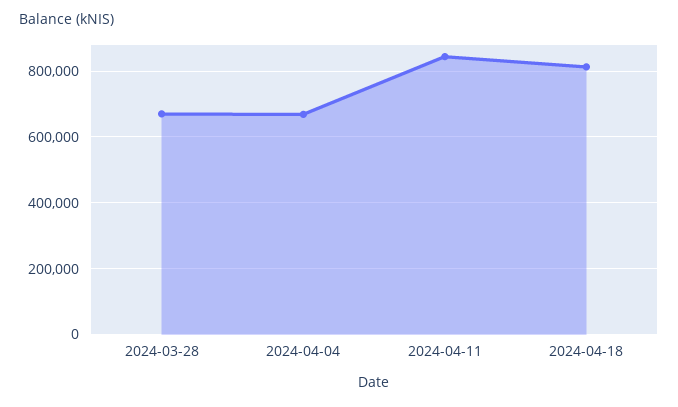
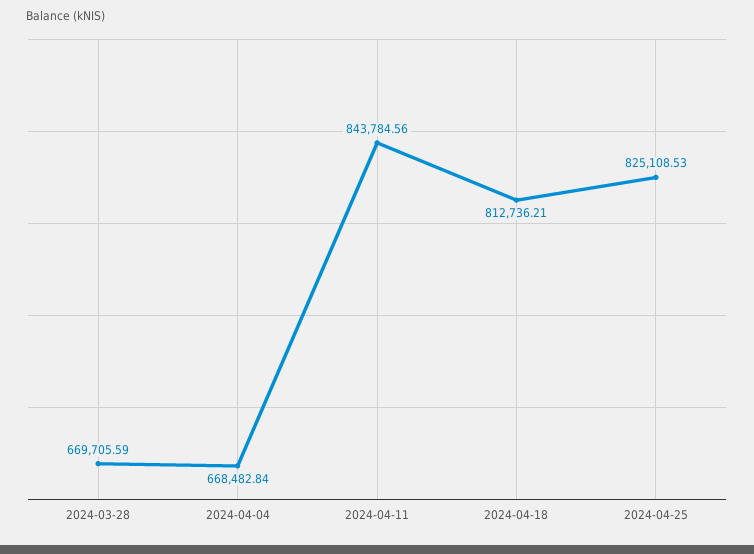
2024-04-25: none -> 825108.53

